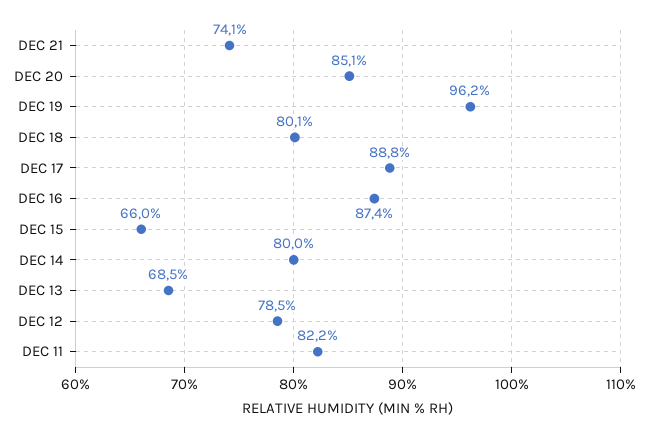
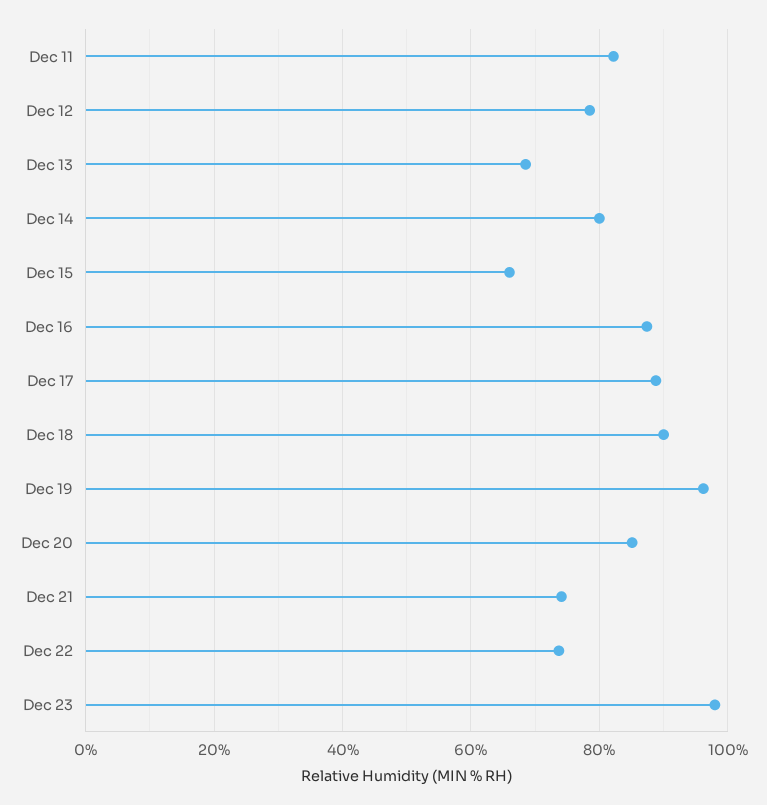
DEC 18: 80.1 -> 90
Dec 22: none -> 74
Dec 23: none -> 98

